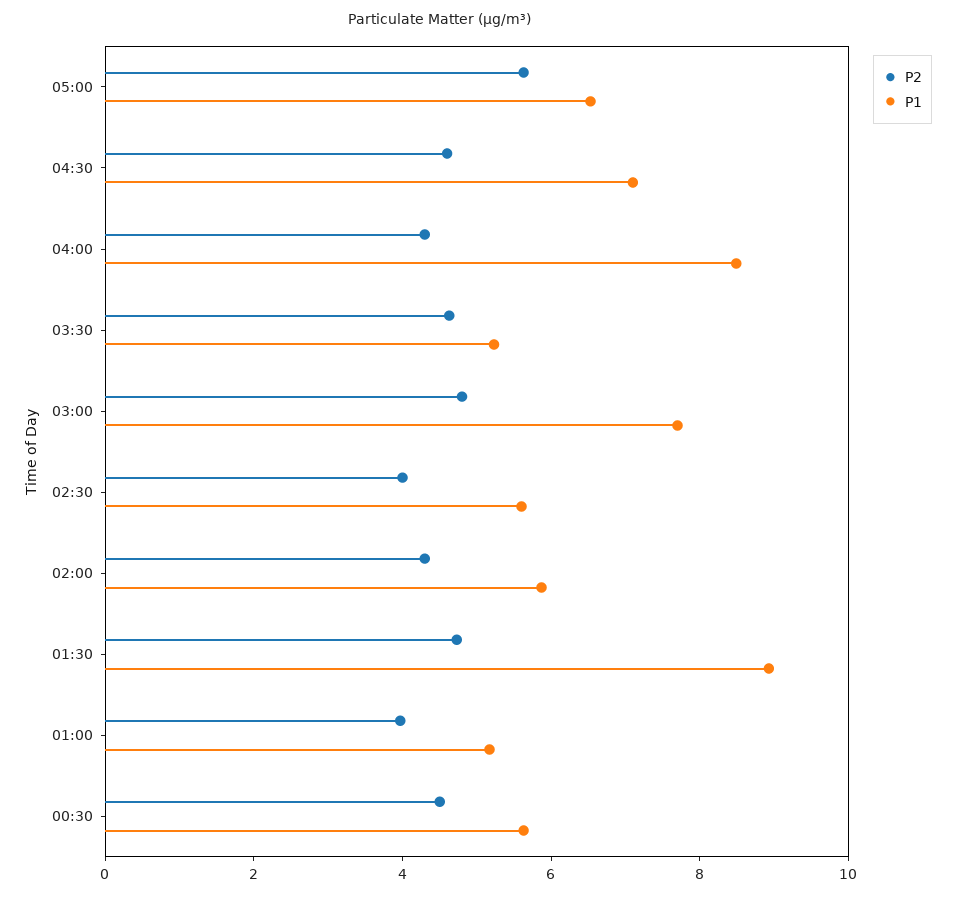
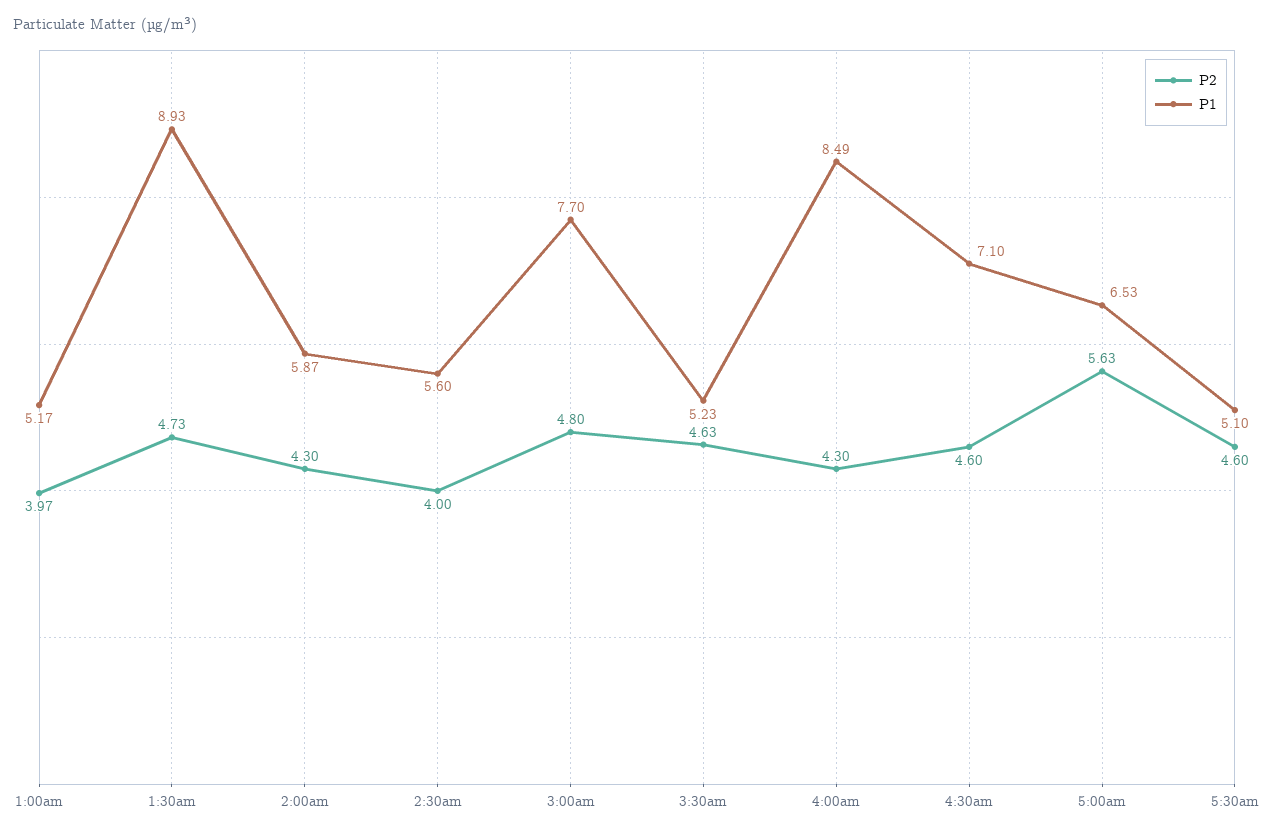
P2, 00:30: 4.5 -> none
P1, 00:30: 5.5 -> none
P2, 5:30am: none -> 4.6
P1, 5:30am: none -> 5.1

